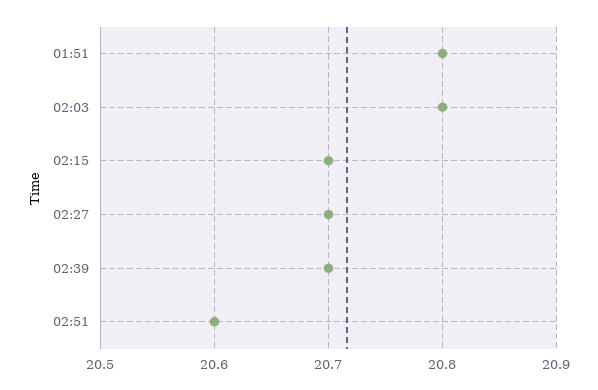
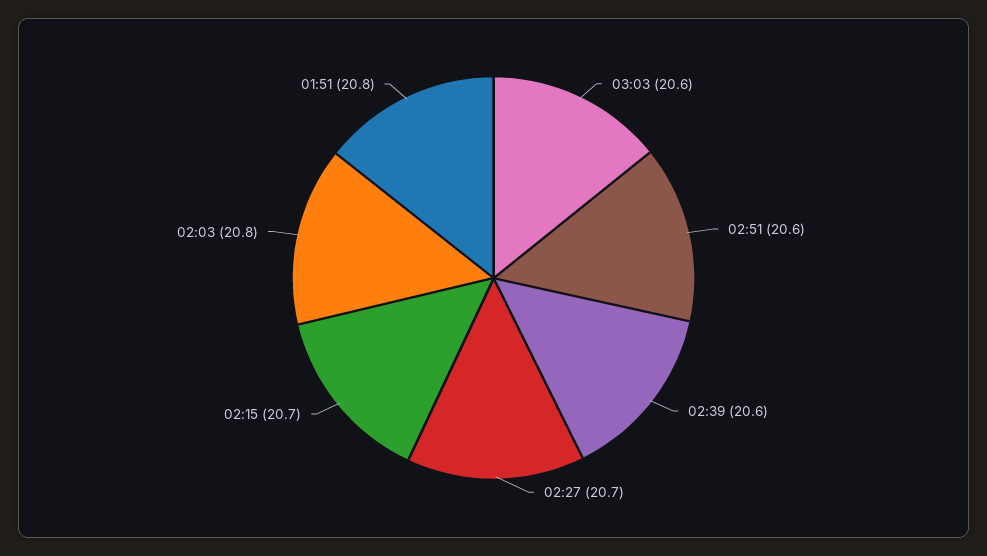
02:39: 20.7 -> 20.6
03:03: none -> 20.6

